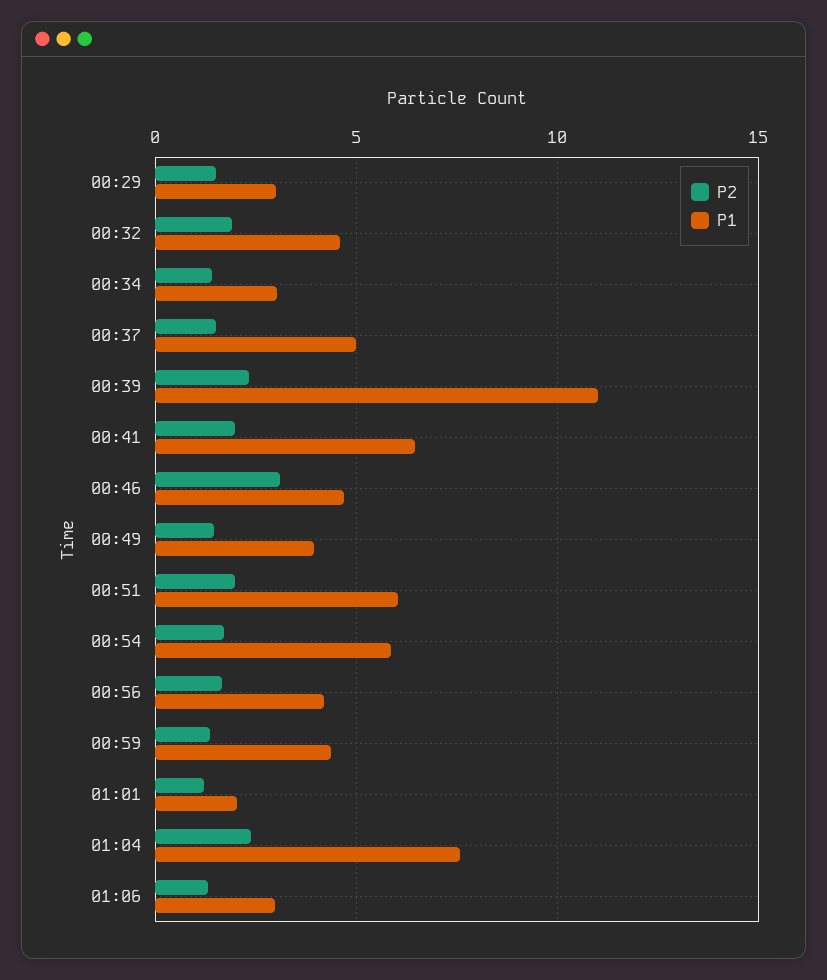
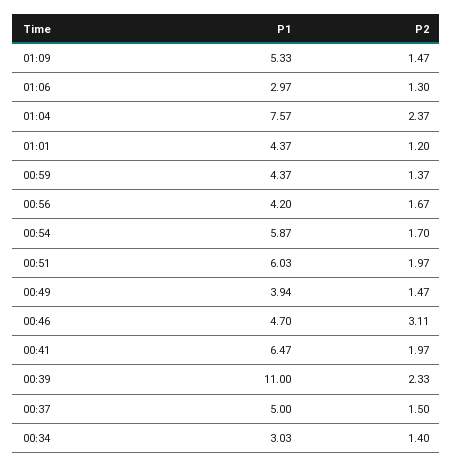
P2, 00:29: 1.5 -> none
P1, 00:29: 3 -> none
P2, 00:32: 2 -> none
P1, 00:32: 4.5 -> none
P1, 01:01: 2 -> 4.37
P1, 01:09: none -> 5.33
P2, 01:09: none -> 1.47

